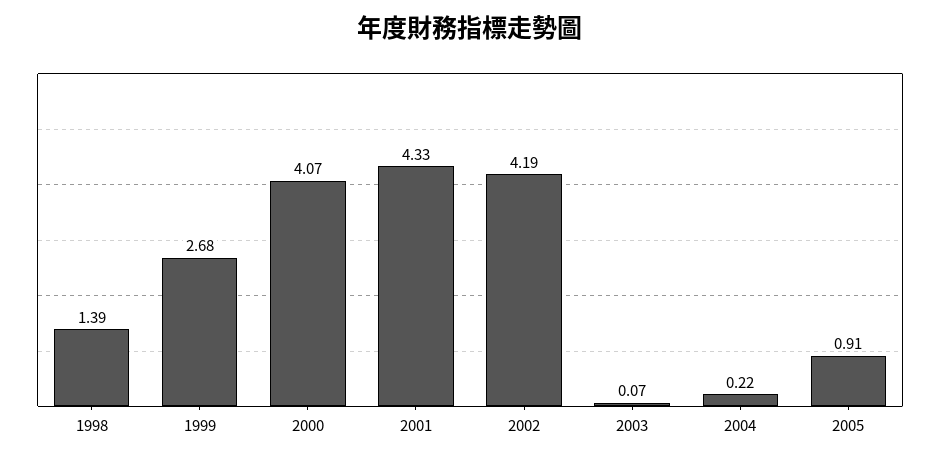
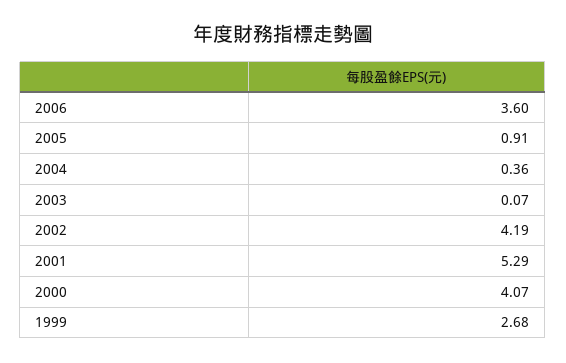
1998: 1.39 -> none
2001: 4.33 -> 5.29
2004: 0.22 -> 0.36
2006: none -> 3.6

